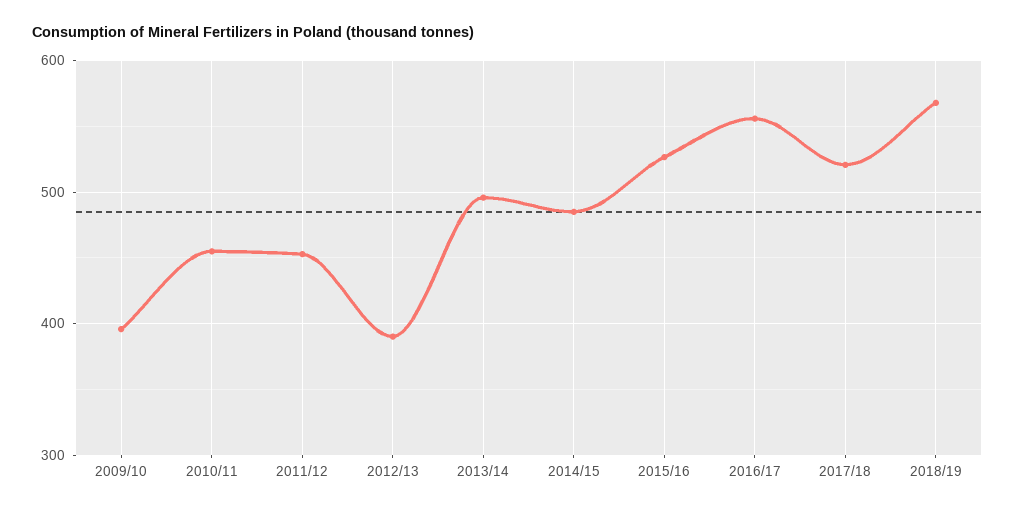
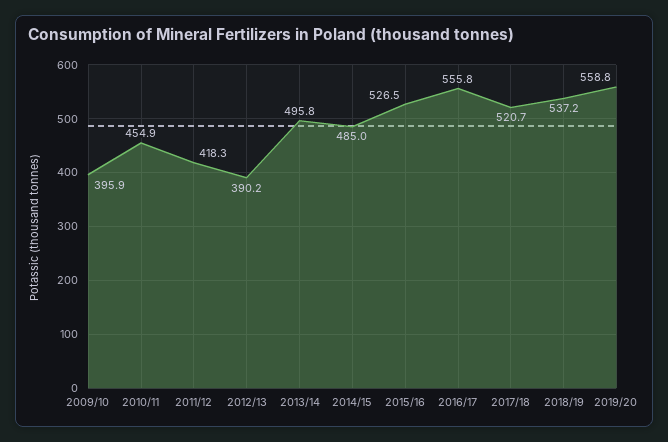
2011/12: 450 -> 418.3
2018/19: 570 -> 537.2
2019/20: none -> 558.8

